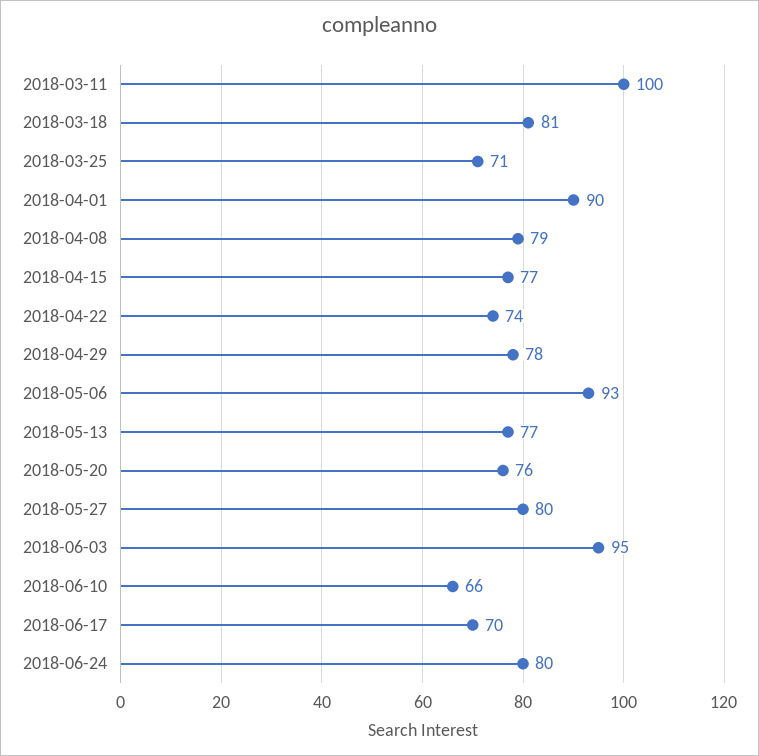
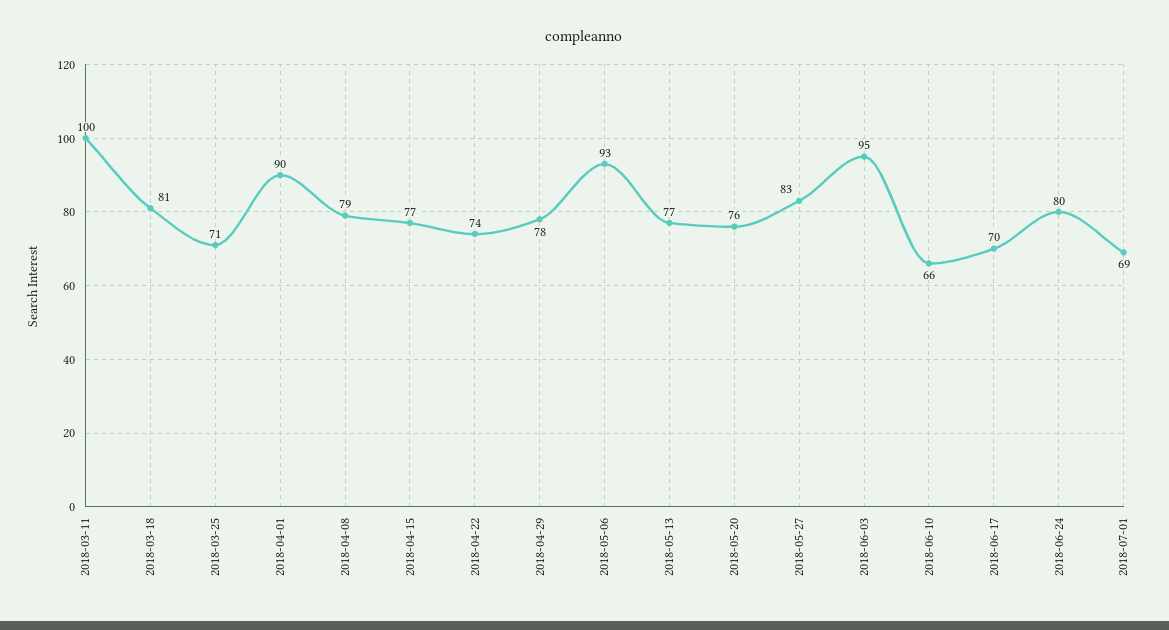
2018-05-27: 80 -> 83
2018-07-01: none -> 69

